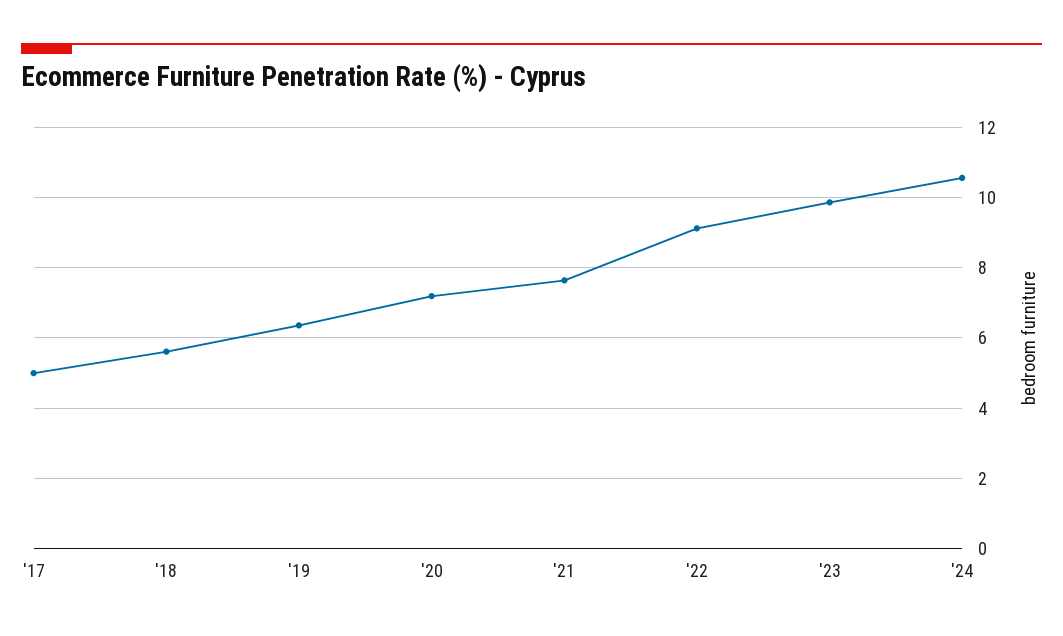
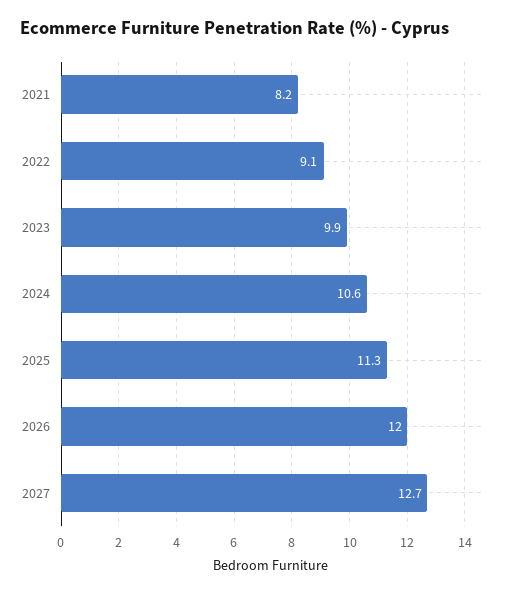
'17: 5 -> none
'18: 5.6 -> none
'19: 6.4 -> none
'20: 7.2 -> none
'21: 7.6 -> 8.2
2025: none -> 11.3
2026: none -> 12
2027: none -> 12.7

